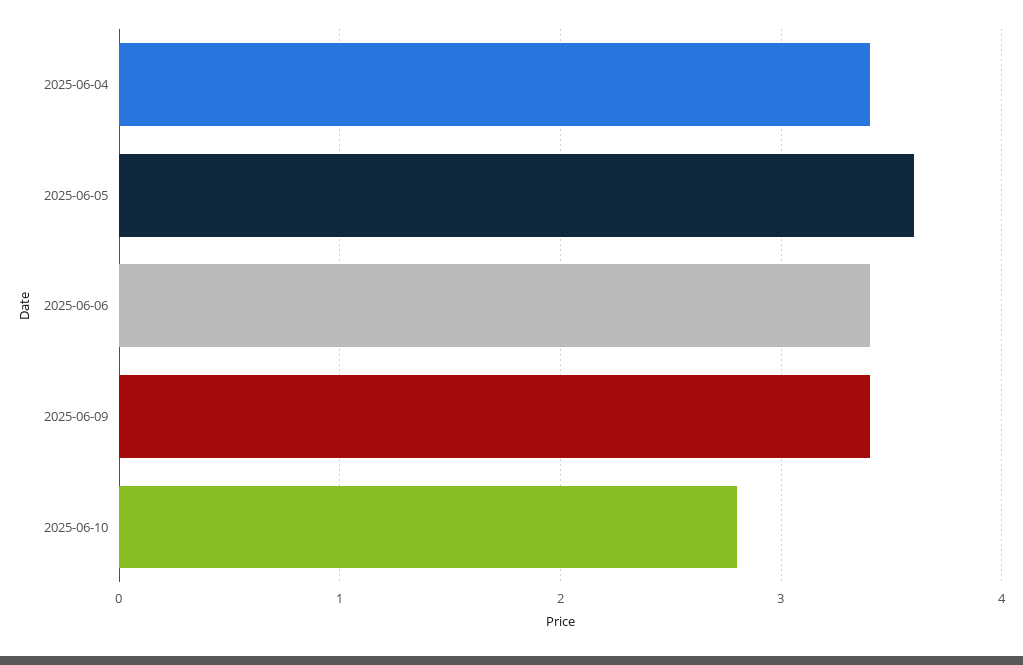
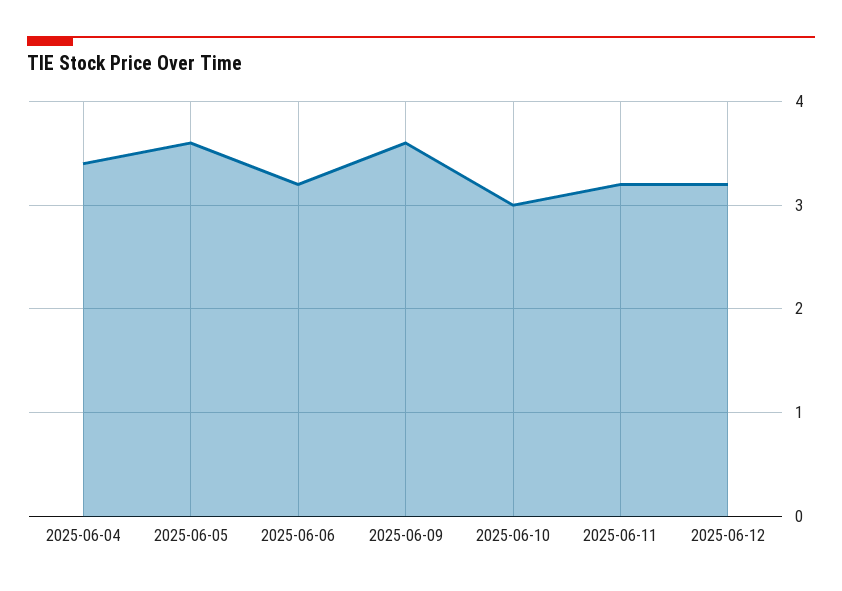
2025-06-06: 3.4 -> 3.2
2025-06-09: 3.4 -> 3.6
2025-06-10: 2.8 -> 3
2025-06-11: none -> 3.2
2025-06-12: none -> 3.2

